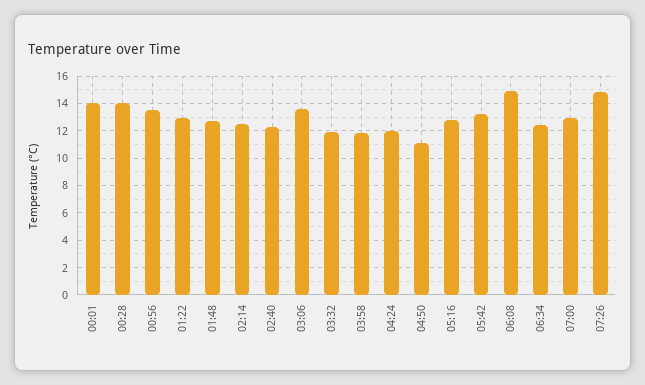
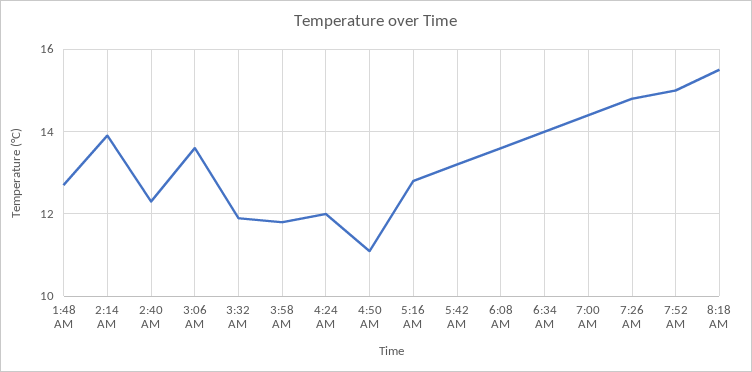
00:01: 14 -> none
00:28: 14 -> none
00:56: 13.5 -> none
01:22: 13 -> none
02:14: 12.5 -> 14
06:08: 15 -> 13.5
06:34: 12.5 -> 14
07:00: 13 -> 14.5
7:52 AM: none -> 15
8:18 AM: none -> 15.5

